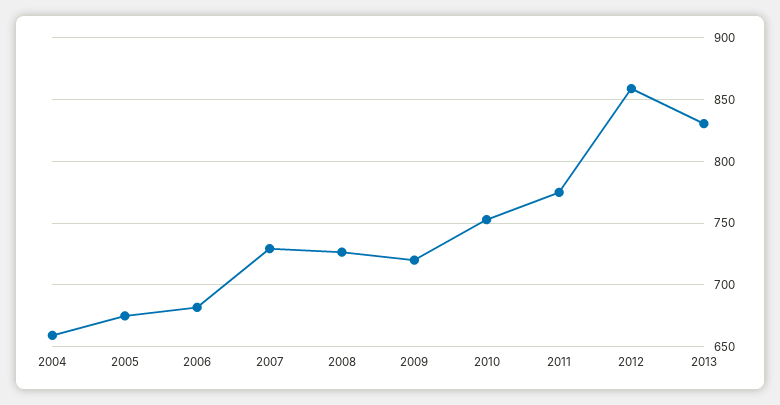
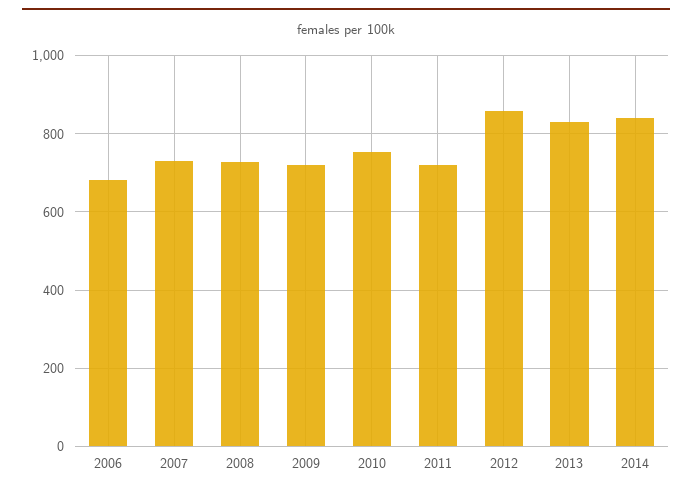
2004: 660 -> none
2005: 675 -> none
2011: 775 -> 720
2014: none -> 840

